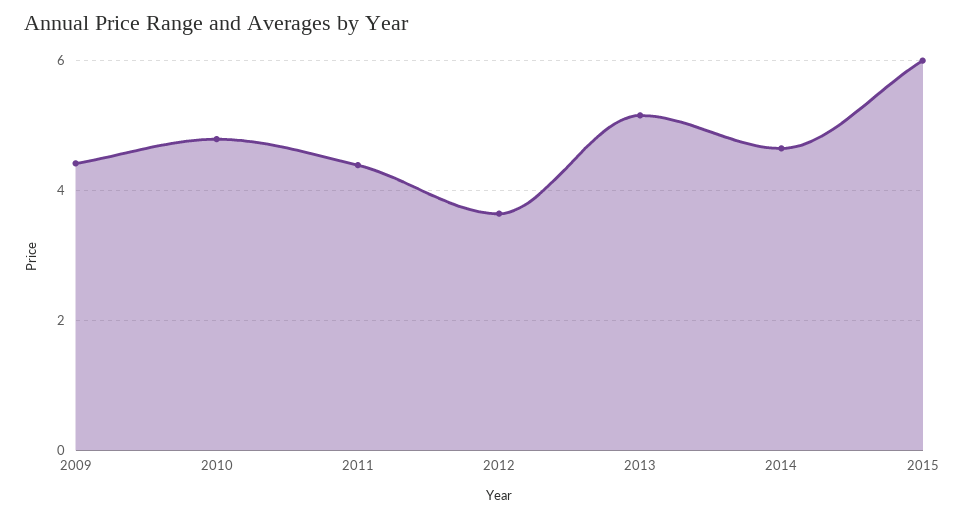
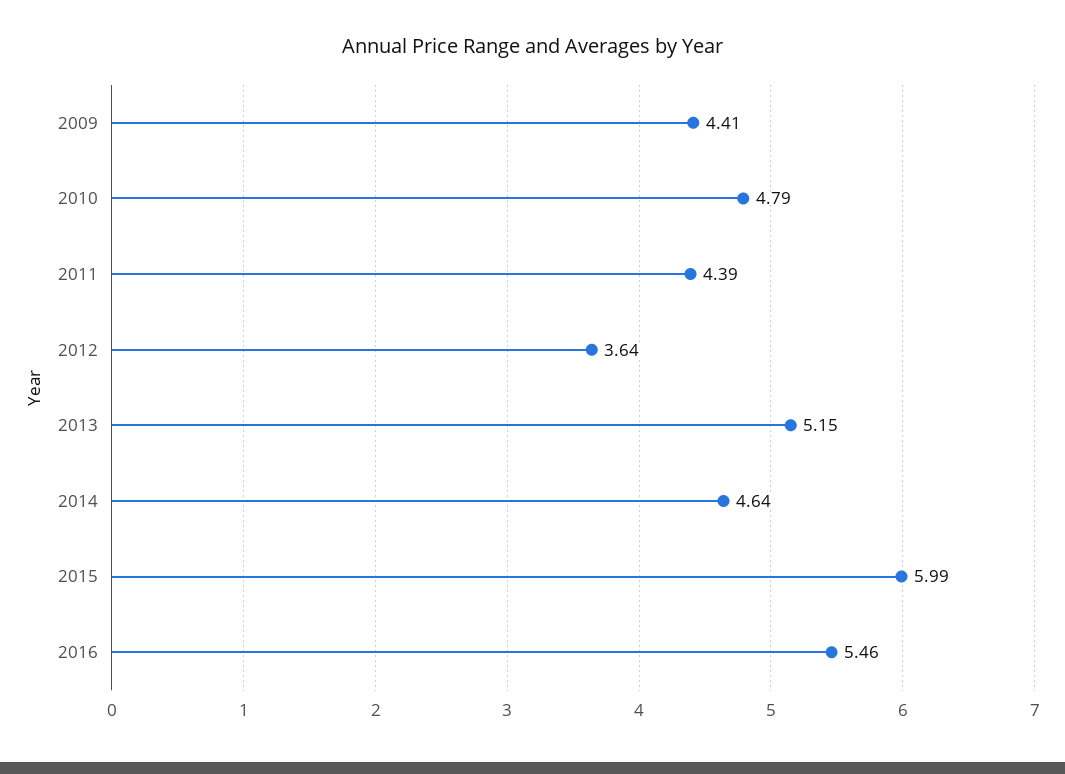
2016: none -> 5.46

